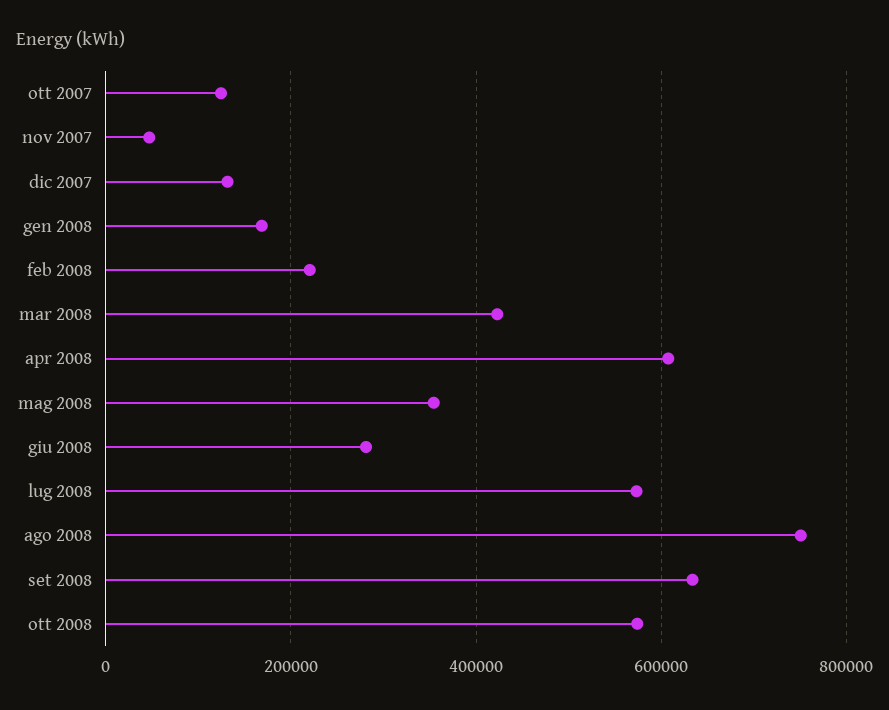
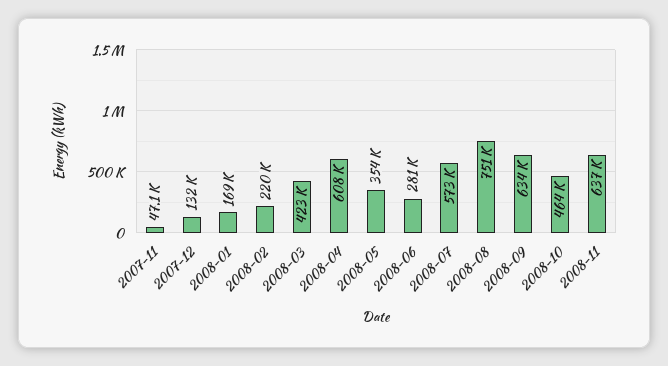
ott 2007: 120000 -> none
ott 2008: 580000 -> 464000
2008-11: none -> 637000

